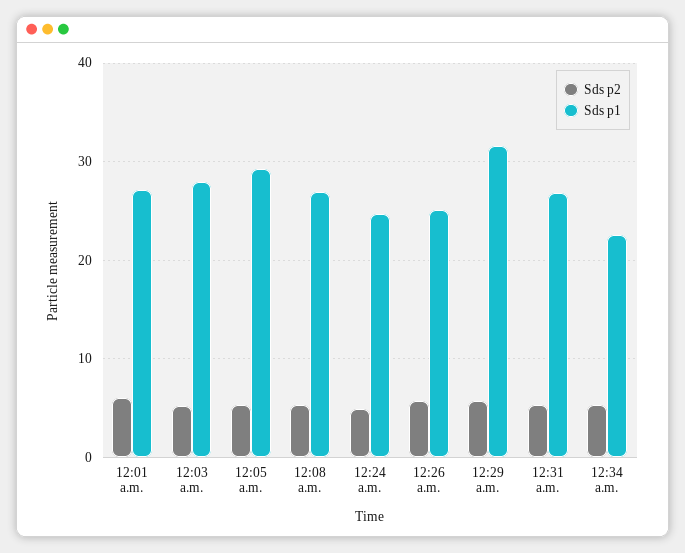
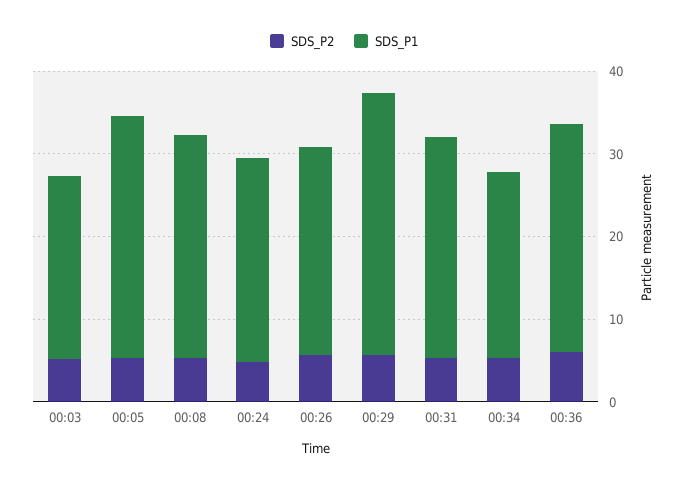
Sds p2, 12:01 a.m.: 6 -> none
Sds p1, 12:01 a.m.: 27 -> none
Sds p1, 12:03 a.m.: 28 -> 22
Sds p2, 00:36: none -> 6
Sds p1, 00:36: none -> 28

